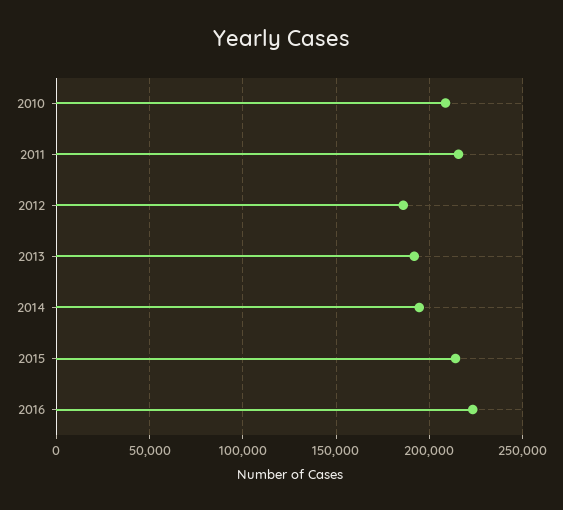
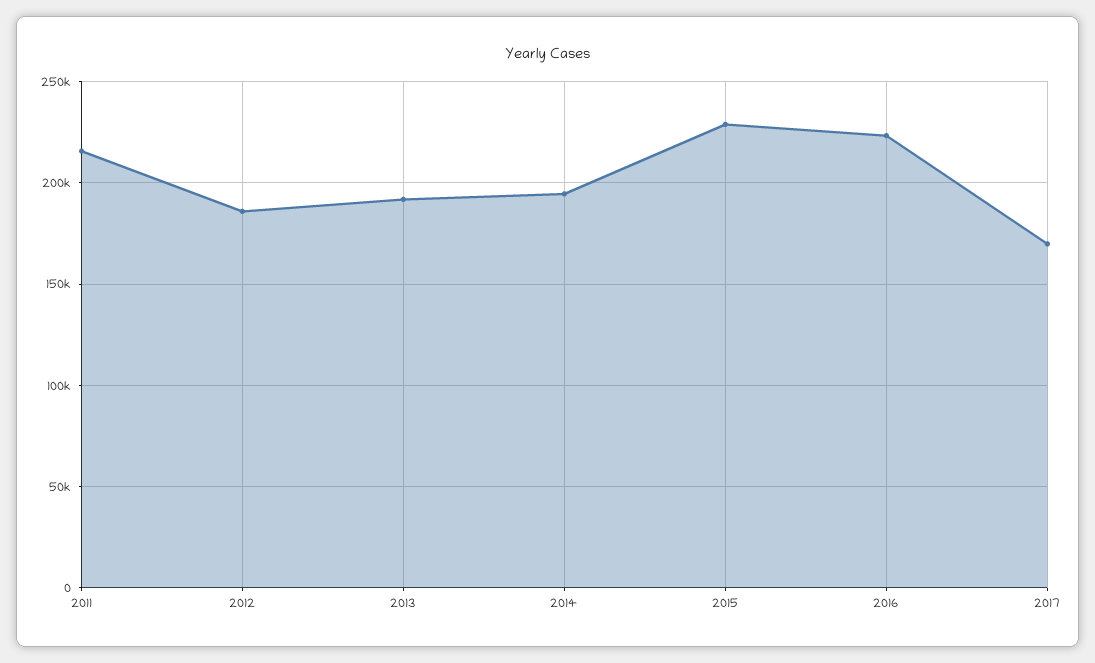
2010: 210000 -> none
2015: 215000 -> 230000
2017: none -> 170000

